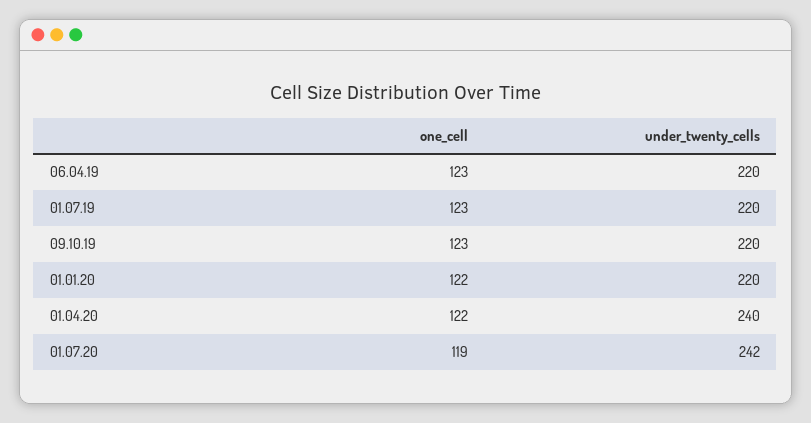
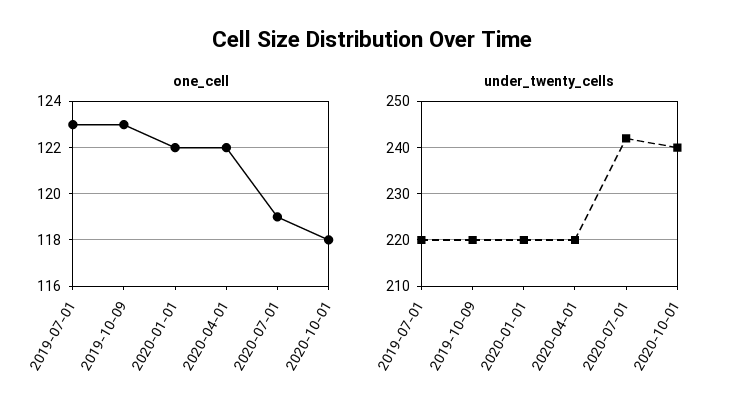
one_cell, 06.04.19: 123 -> none
under_twenty_cells, 06.04.19: 220 -> none
under_twenty_cells, 01.04.20: 240 -> 220
one_cell, 2020-10-01: none -> 118
under_twenty_cells, 2020-10-01: none -> 240

